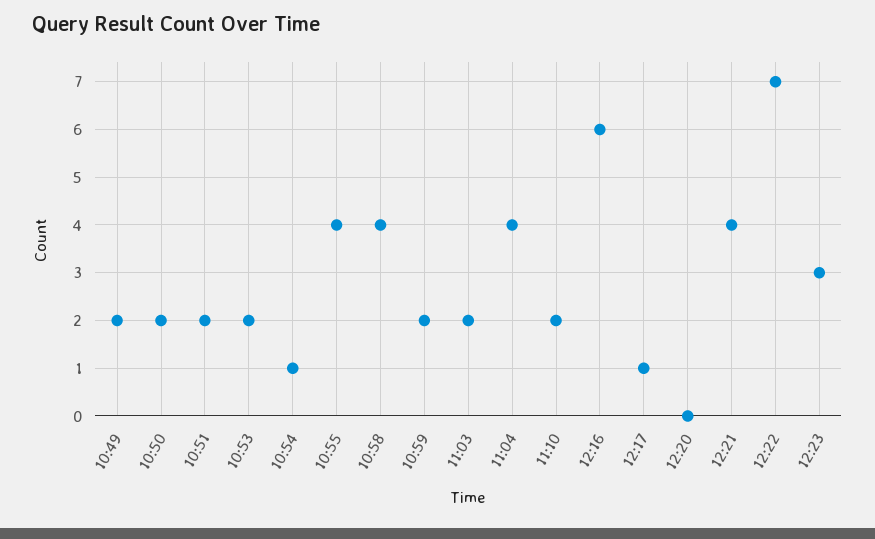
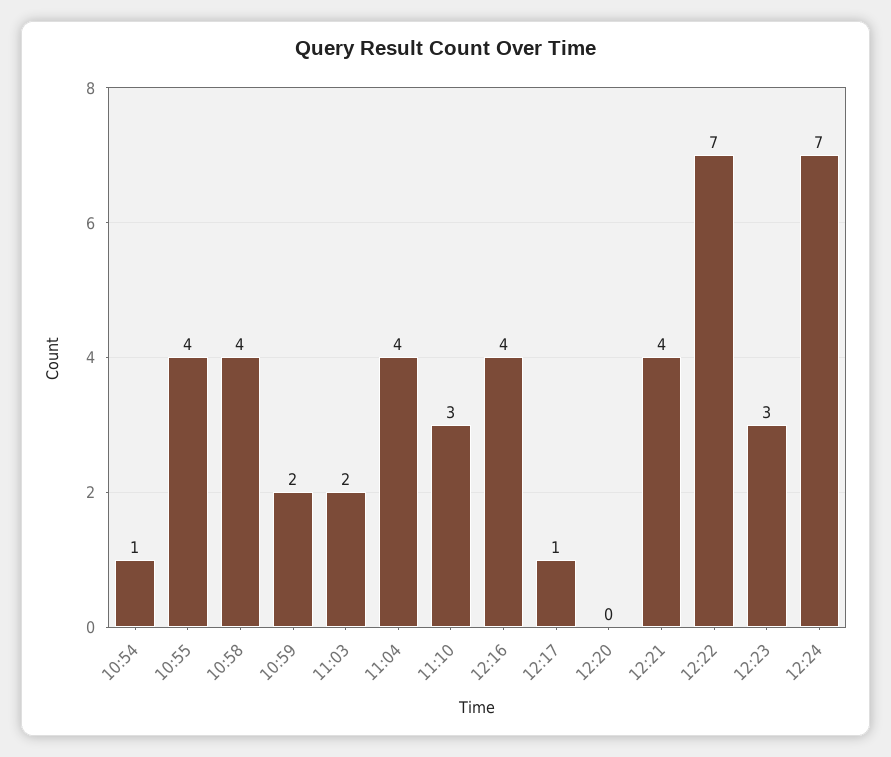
10:49: 2 -> none
10:50: 2 -> none
10:51: 2 -> none
10:53: 2 -> none
11:10: 2 -> 3
12:16: 6 -> 4
12:24: none -> 7

